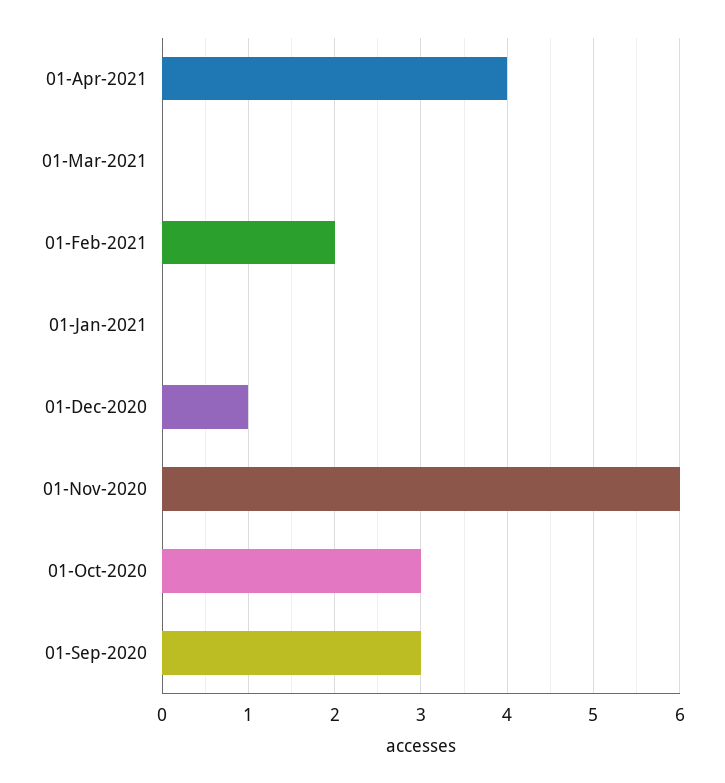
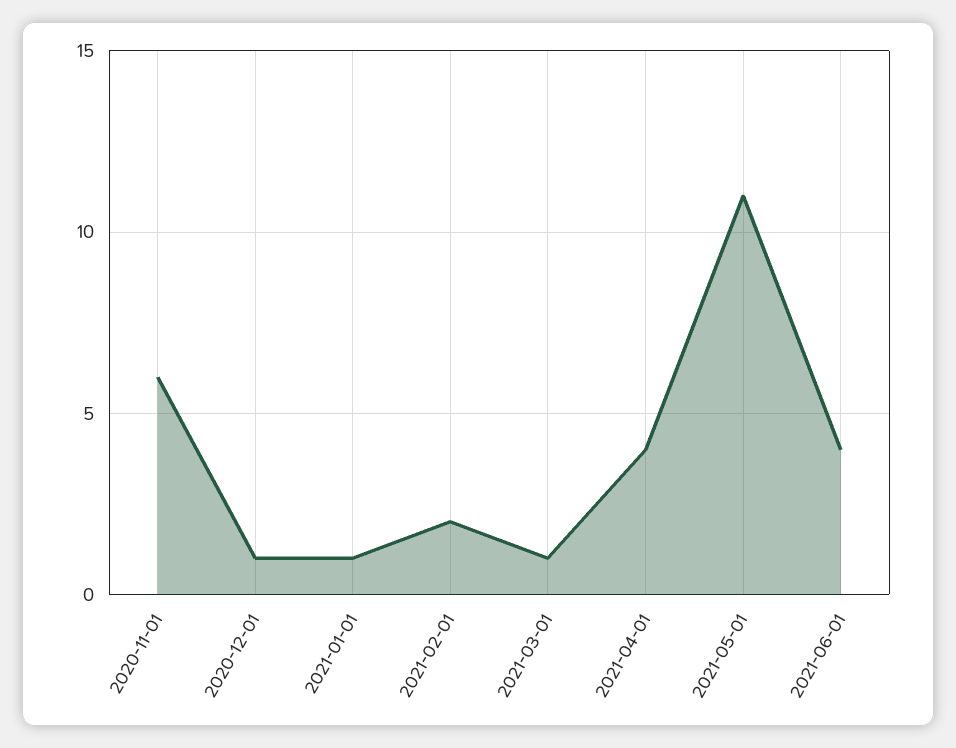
01-Mar-2021: 0 -> 1
01-Jan-2021: 0 -> 1
01-Oct-2020: 3 -> none
01-Sep-2020: 3 -> none
2021-05-01: none -> 11
2021-06-01: none -> 4

